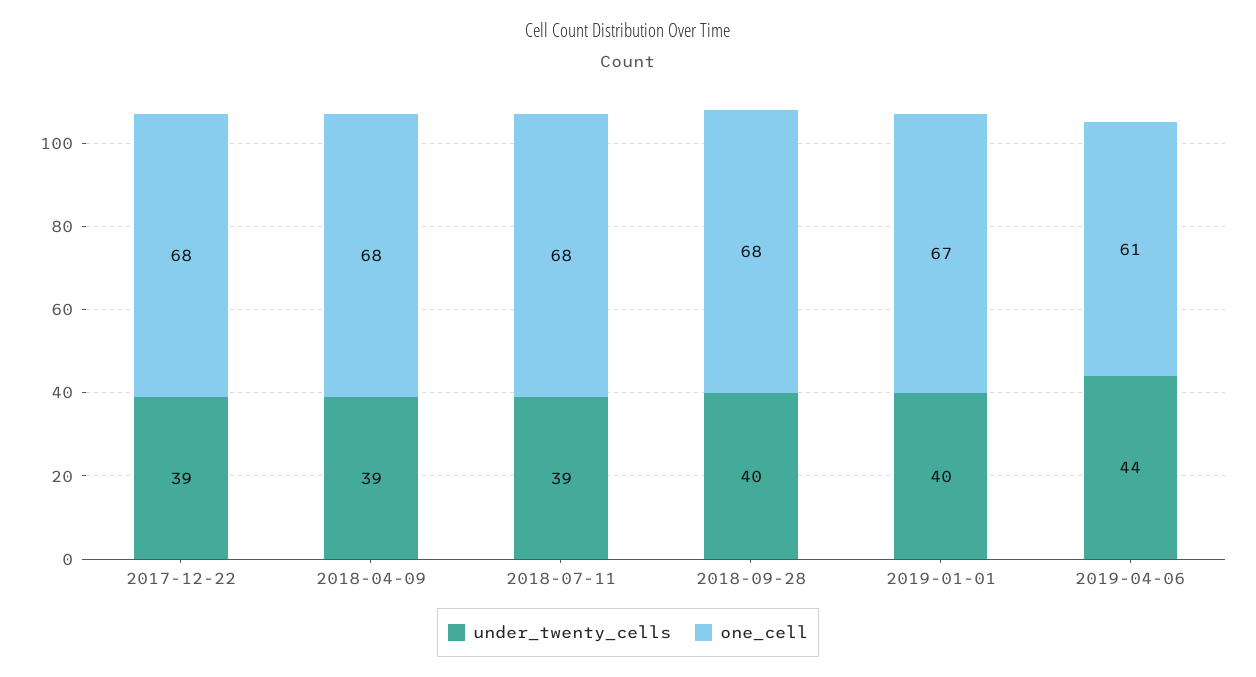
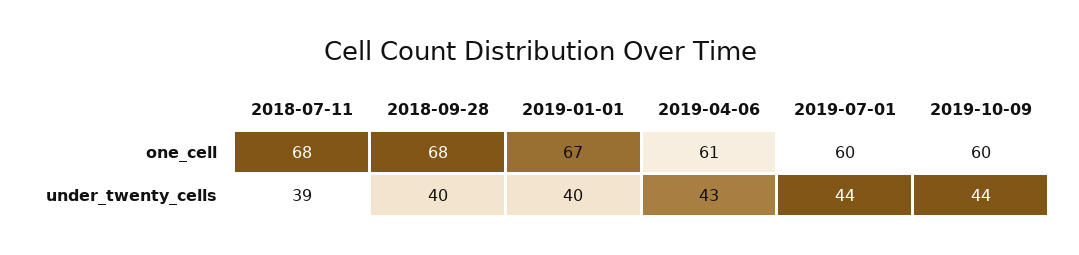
under_twenty_cells, 2017-12-22: 39 -> none
one_cell, 2017-12-22: 68 -> none
under_twenty_cells, 2018-04-09: 39 -> none
one_cell, 2018-04-09: 68 -> none
under_twenty_cells, 2019-04-06: 44 -> 43
one_cell, 2019-07-01: none -> 60
one_cell, 2019-10-09: none -> 60
under_twenty_cells, 2019-07-01: none -> 44
under_twenty_cells, 2019-10-09: none -> 44

